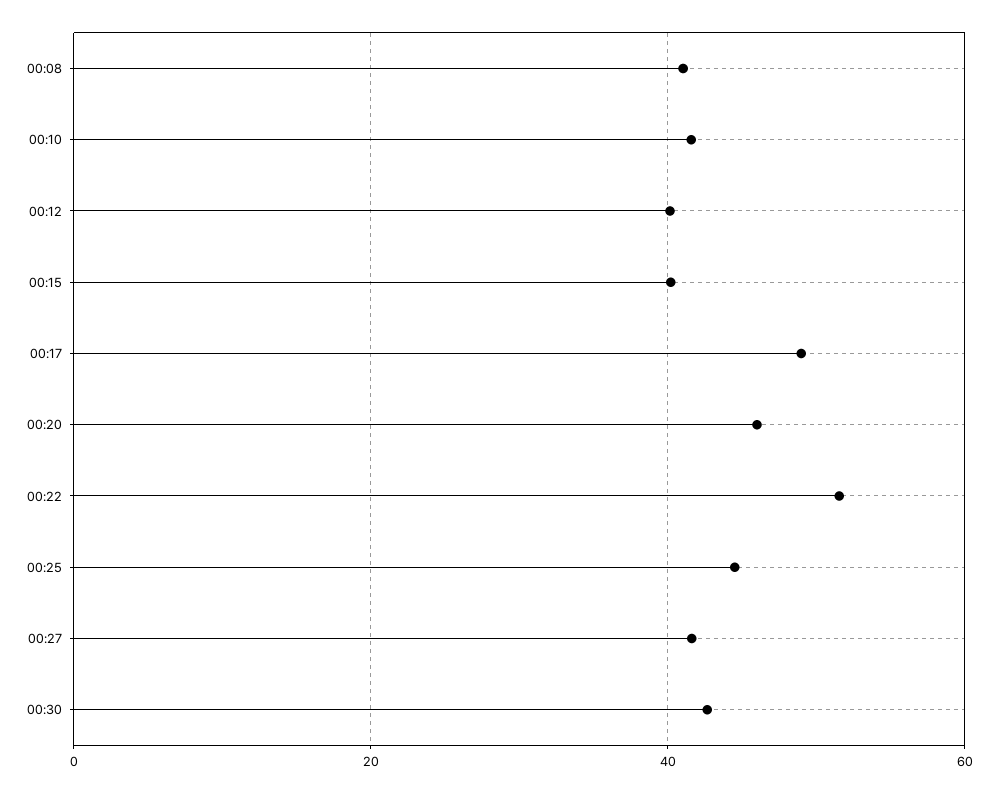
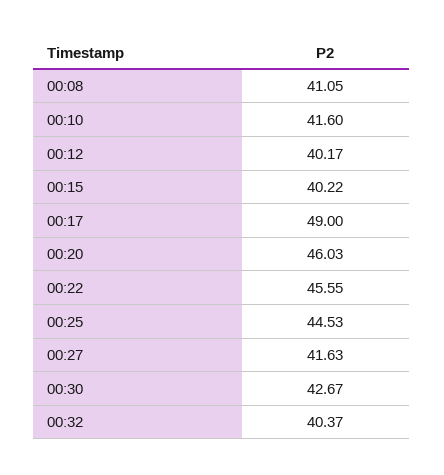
00:22: 52 -> 45.55
00:32: none -> 40.37

